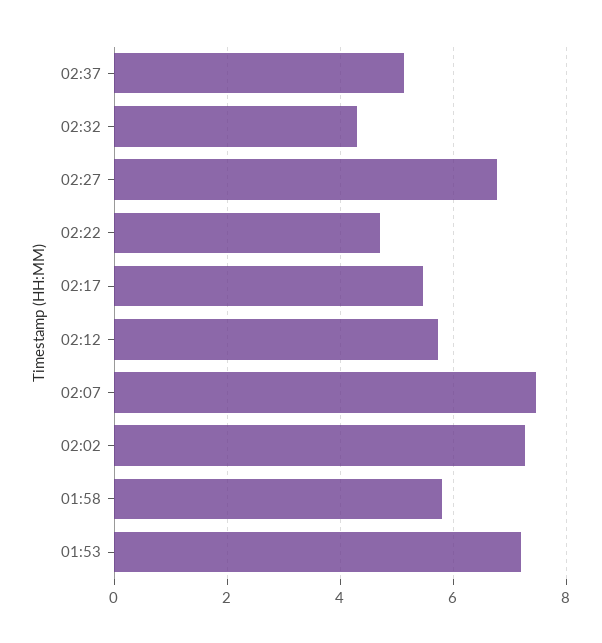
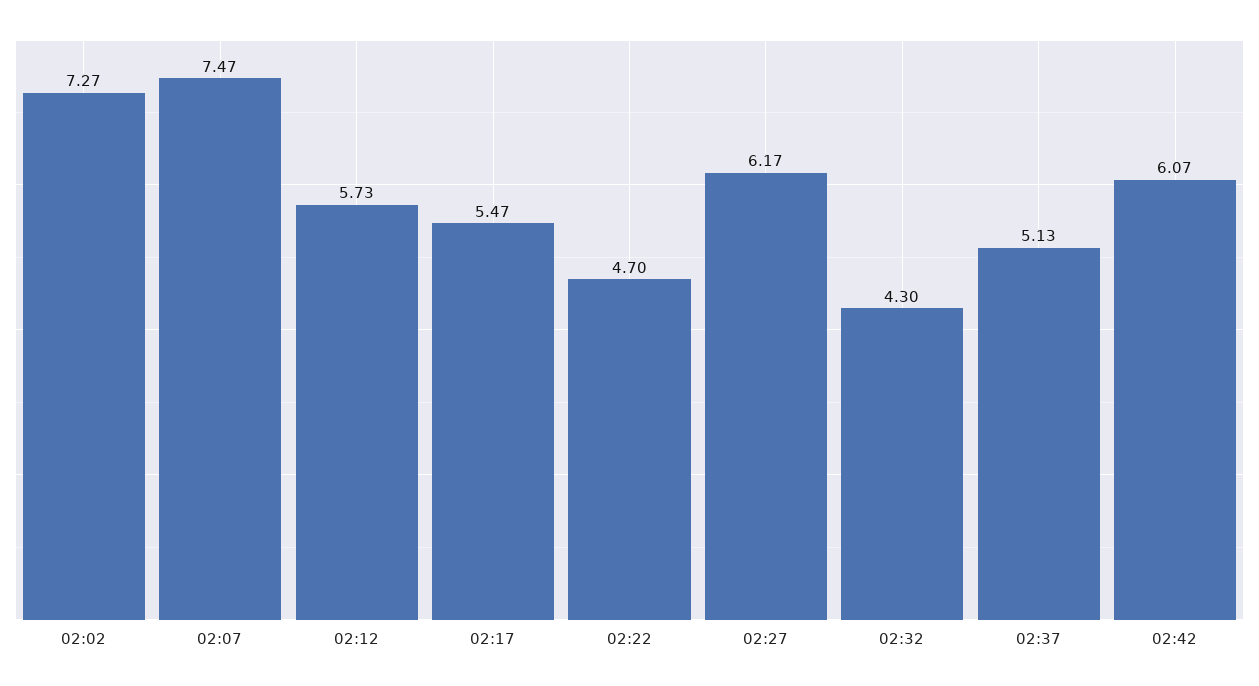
02:27: 6.8 -> 6.17
01:58: 5.8 -> none
01:53: 7.2 -> none
02:42: none -> 6.07

